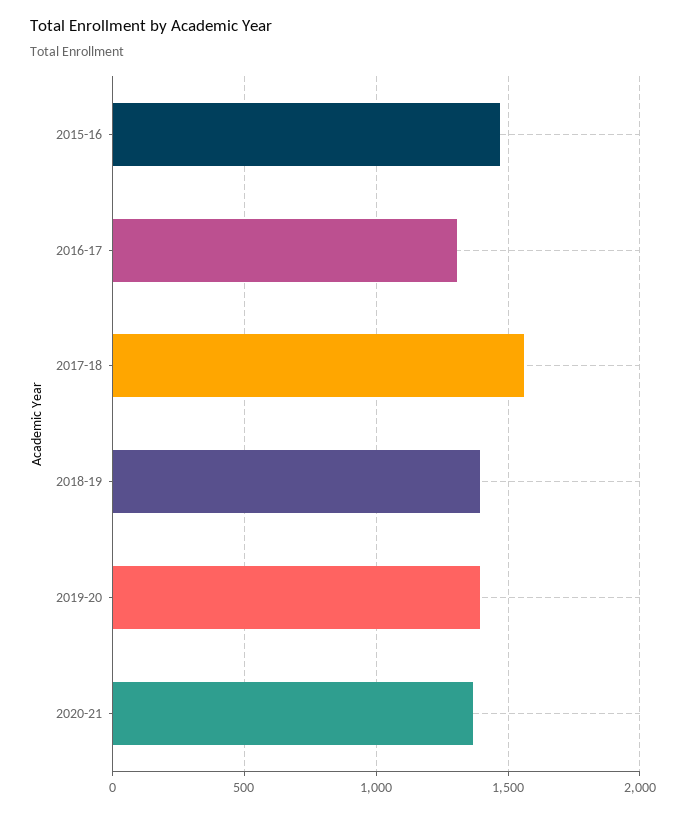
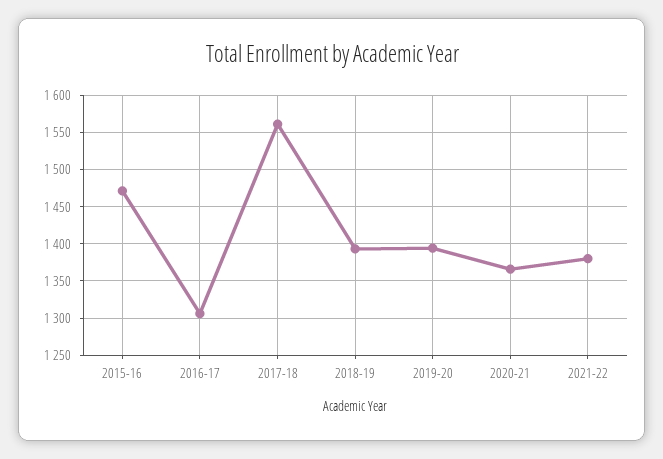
2021-22: none -> 1380

